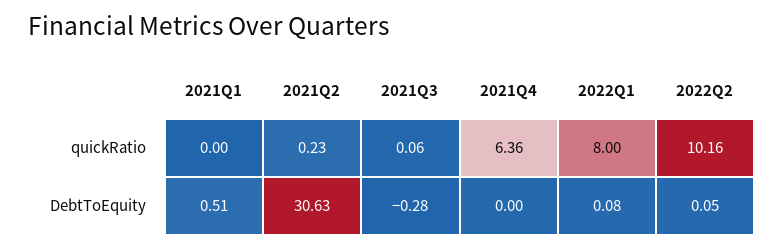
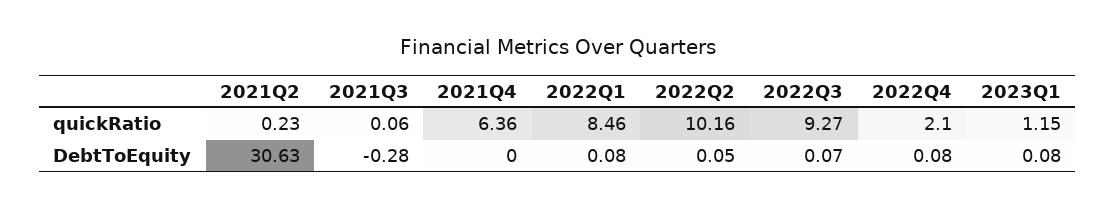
2021Q1, quickRatio: 0 -> none
2022Q1, quickRatio: 8 -> 8.46
2021Q1, DebtToEquity: 0.51 -> none
2022Q3, quickRatio: none -> 9.27
2022Q4, quickRatio: none -> 2.1
2023Q1, quickRatio: none -> 1.15
2022Q3, DebtToEquity: none -> 0.07
2022Q4, DebtToEquity: none -> 0.08
2023Q1, DebtToEquity: none -> 0.08

